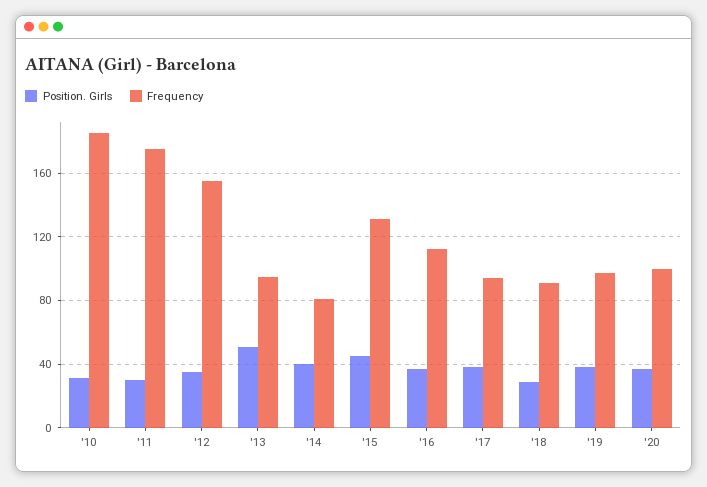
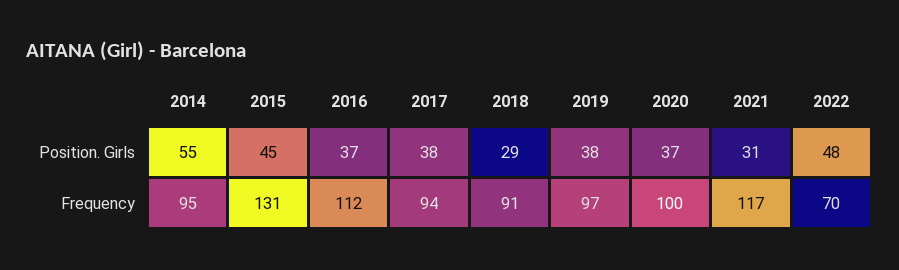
Position. Girls, '10: 30 -> none
Frequency, '10: 185 -> none
Position. Girls, '11: 30 -> none
Frequency, '11: 175 -> none
Position. Girls, '12: 35 -> none
Frequency, '12: 155 -> none
Position. Girls, '13: 50 -> none
Frequency, '13: 95 -> none
Position. Girls, '14: 40 -> 55
Frequency, '14: 80 -> 95
Position. Girls, 2021: none -> 31
Position. Girls, 2022: none -> 48
Frequency, 2021: none -> 117
Frequency, 2022: none -> 70

